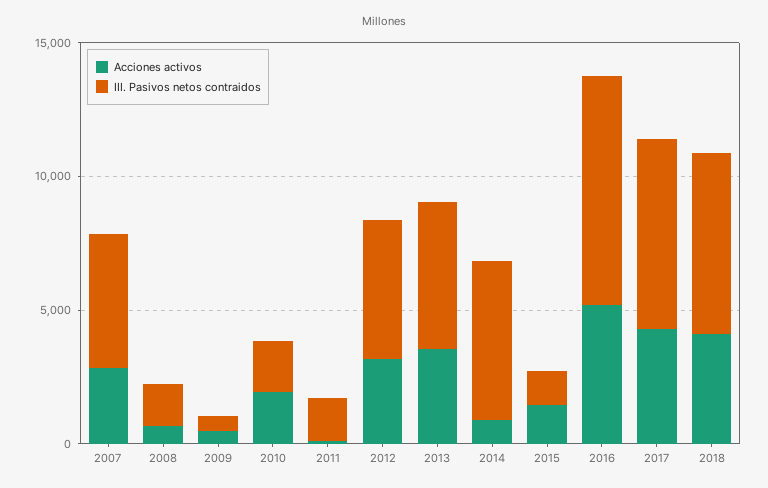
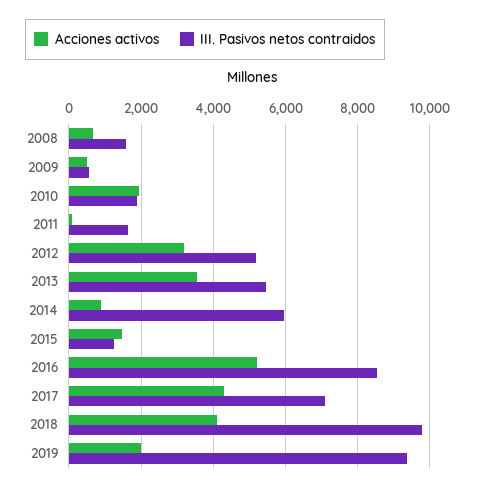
Acciones activos, 2007: 3000 -> none
III. Pasivos netos contraidos, 2007: 5000 -> none
III. Pasivos netos contraidos, 2018: 7000 -> 9800
Acciones activos, 2019: none -> 2000
III. Pasivos netos contraidos, 2019: none -> 9400

